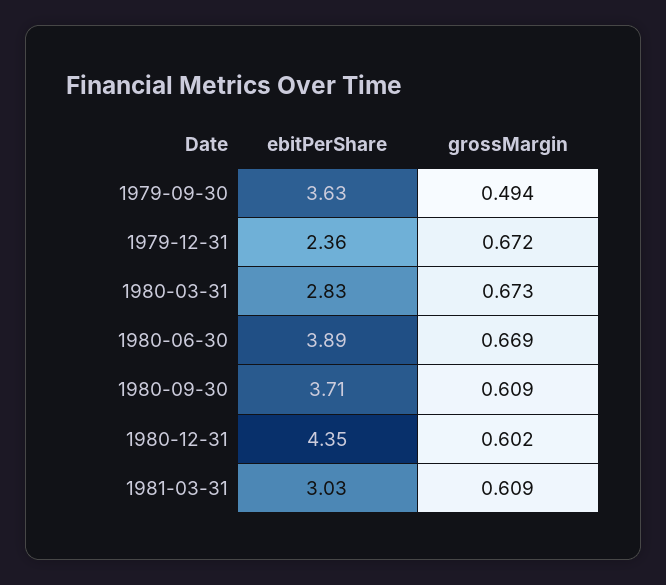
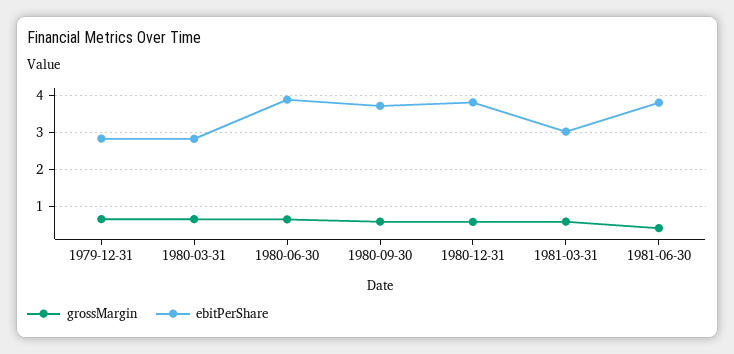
ebitPerShare, 1979-09-30: 3.63 -> none
grossMargin, 1979-09-30: 0.494 -> none
ebitPerShare, 1979-12-31: 2.36 -> 2.8
ebitPerShare, 1980-12-31: 4.35 -> 3.8
grossMargin, 1981-06-30: none -> 0.4
ebitPerShare, 1981-06-30: none -> 3.8

